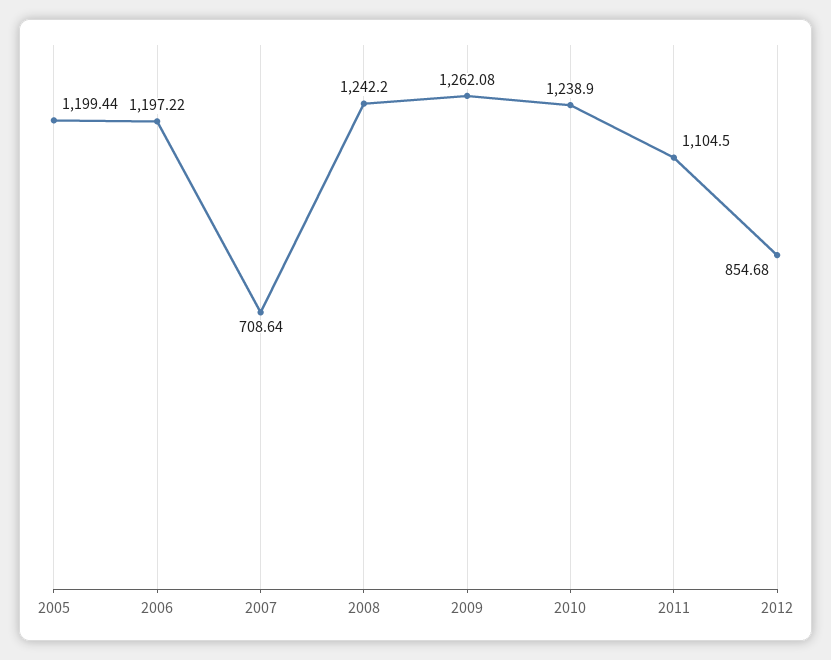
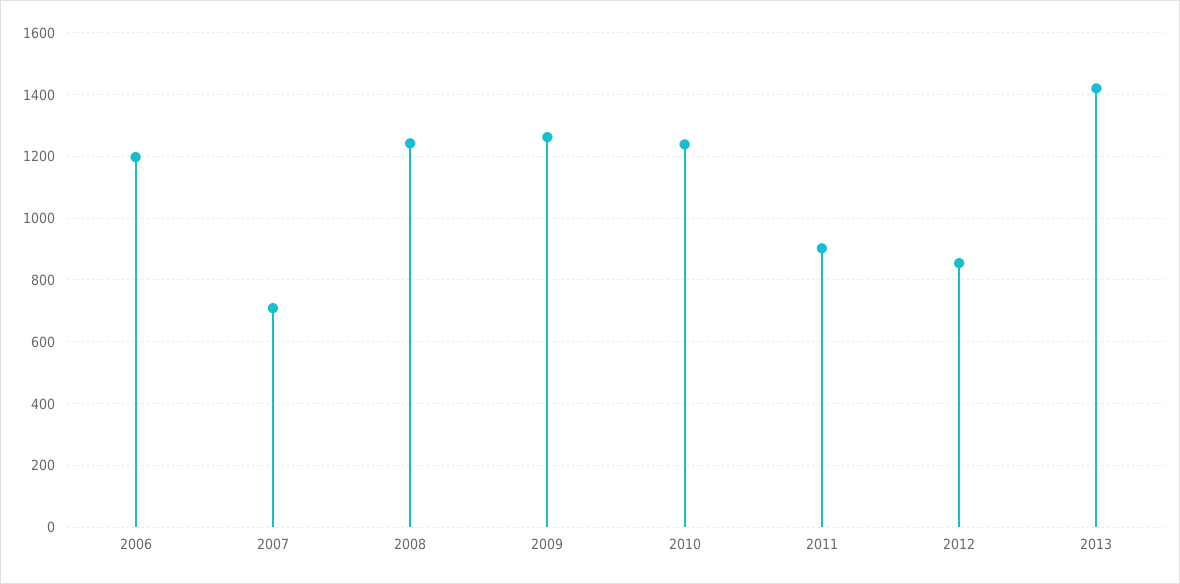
2005: 1199.44 -> none
2011: 1104.5 -> 900
2013: none -> 1420

